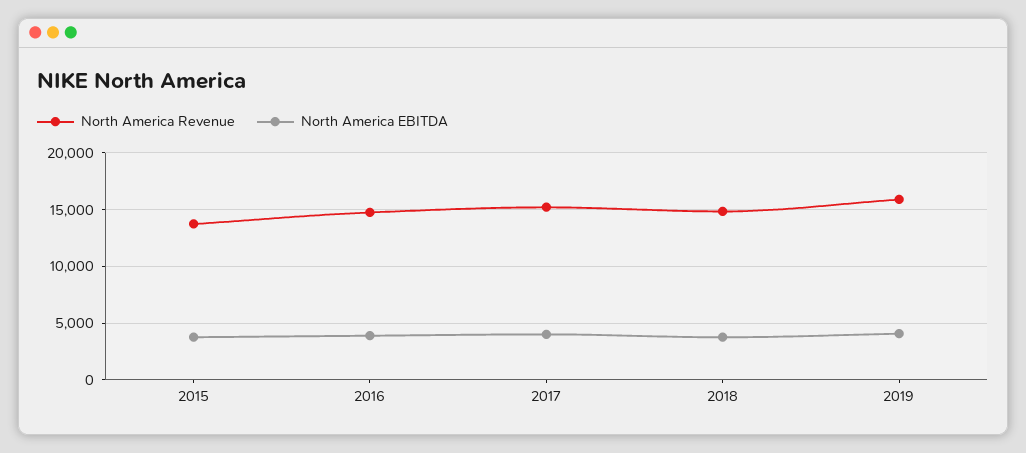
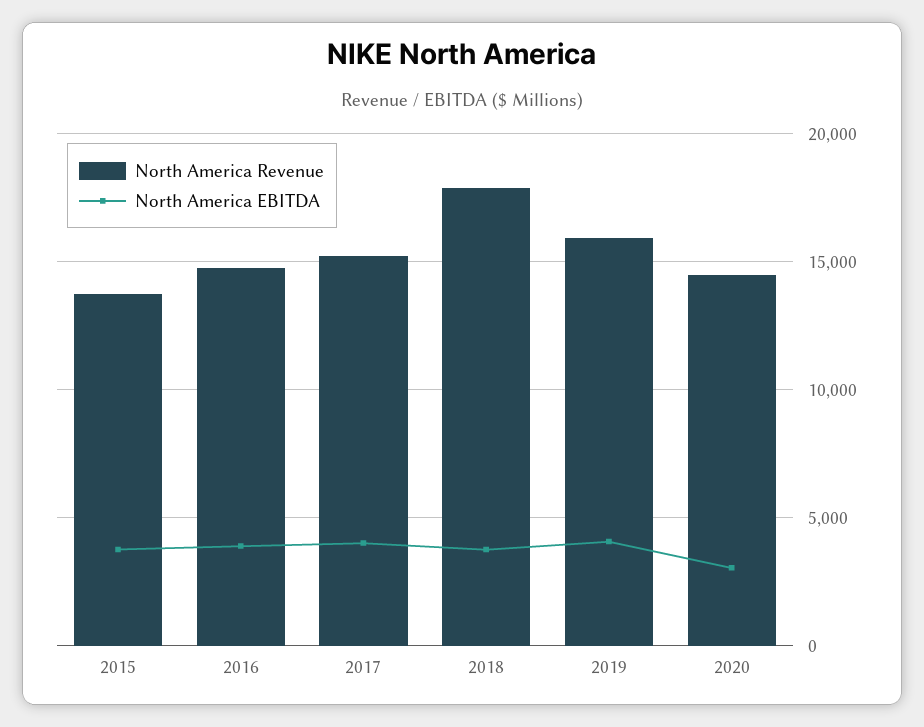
North America Revenue, 2018: 15000 -> 18000
North America Revenue, 2020: none -> 14500
North America EBITDA, 2020: none -> 3000

